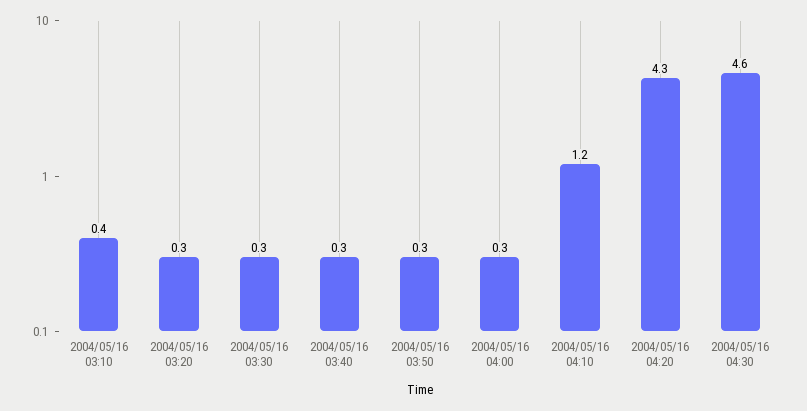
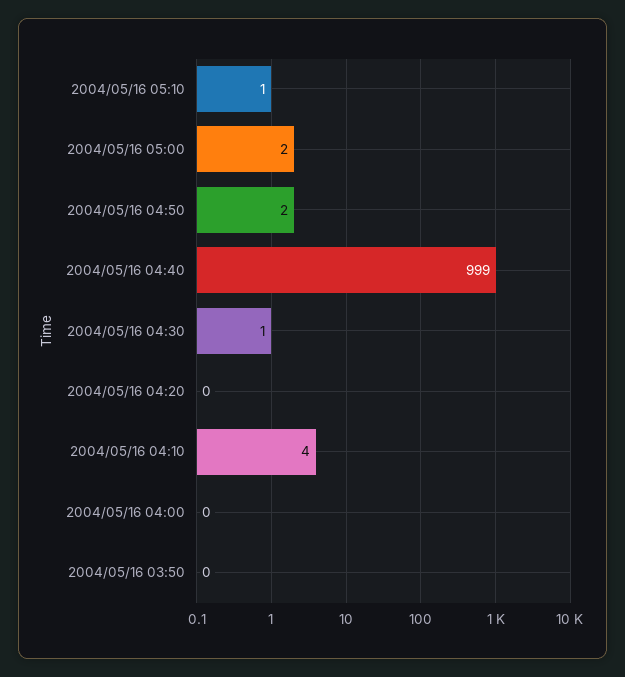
2004/05/16 03:10: 0.4 -> none
2004/05/16 03:20: 0.3 -> none
2004/05/16 03:30: 0.3 -> none
2004/05/16 03:40: 0.3 -> none
2004/05/16 04:10: 1.2 -> 4
2004/05/16 04:20: 4.3 -> 0
2004/05/16 04:30: 4.6 -> 1
2004/05/16 05:10: none -> 1
2004/05/16 05:00: none -> 2
2004/05/16 04:50: none -> 2
2004/05/16 04:40: none -> 999

